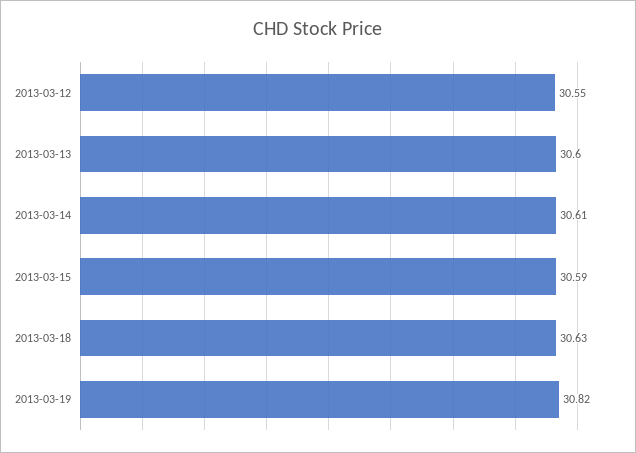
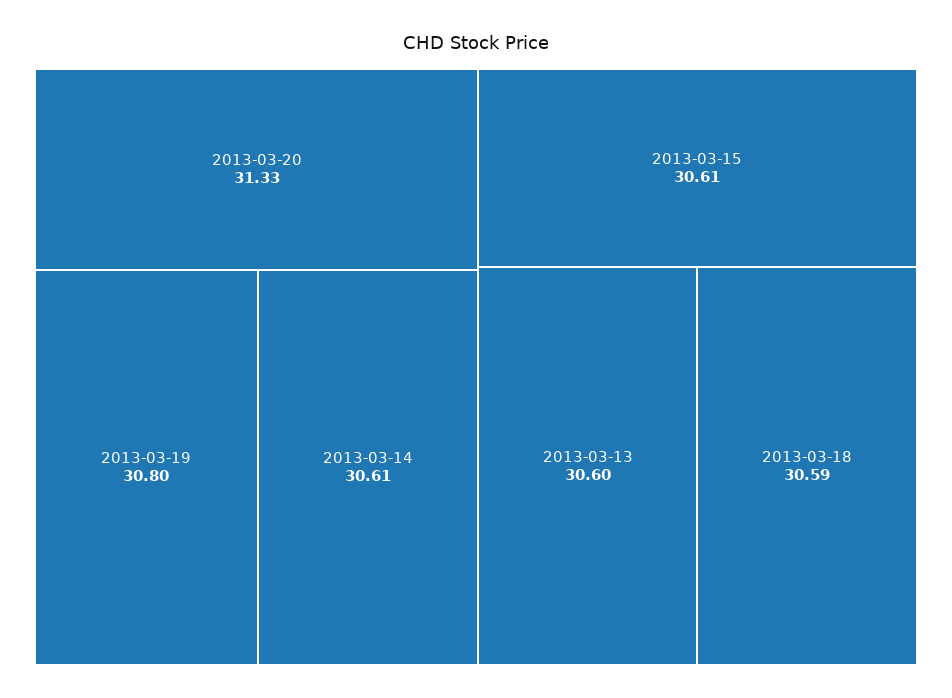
2013-03-12: 30.55 -> none
2013-03-15: 30.59 -> 30.61
2013-03-18: 30.63 -> 30.59
2013-03-19: 30.82 -> 30.8
2013-03-20: none -> 31.33

